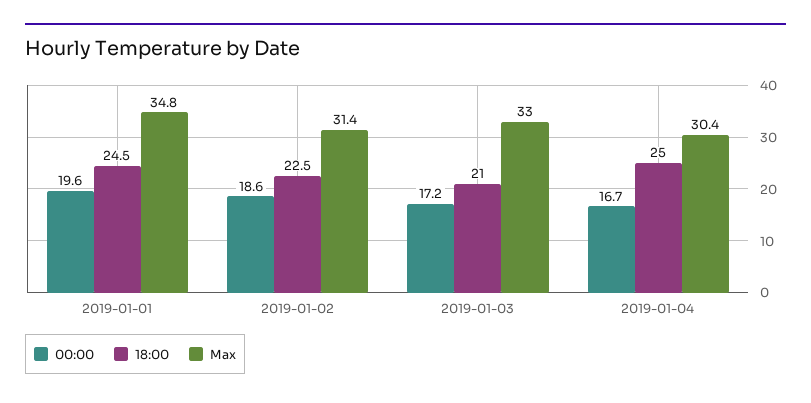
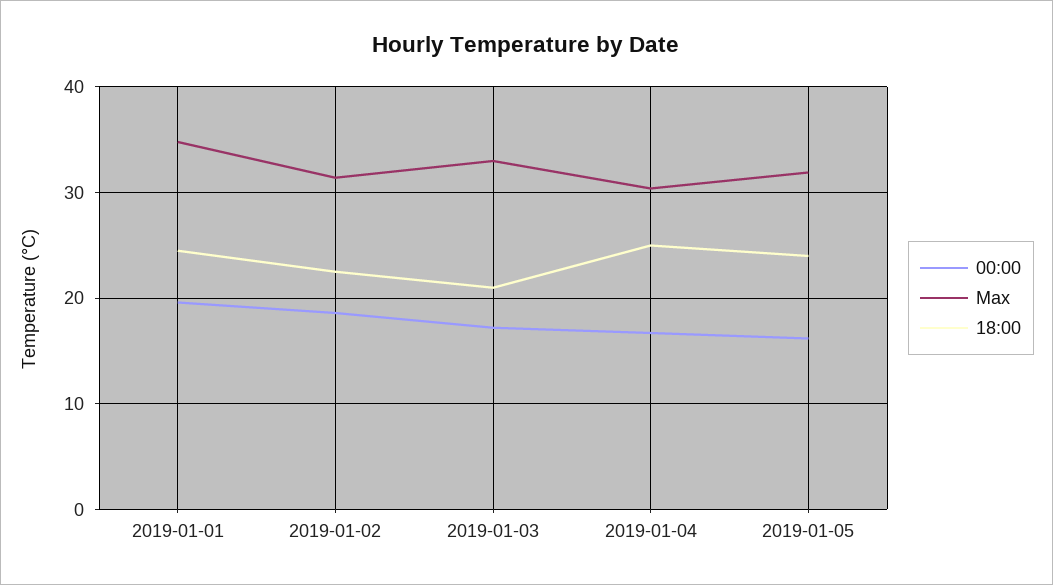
00:00, 2019-01-05: none -> 16
Max, 2019-01-05: none -> 32
18:00, 2019-01-05: none -> 24

